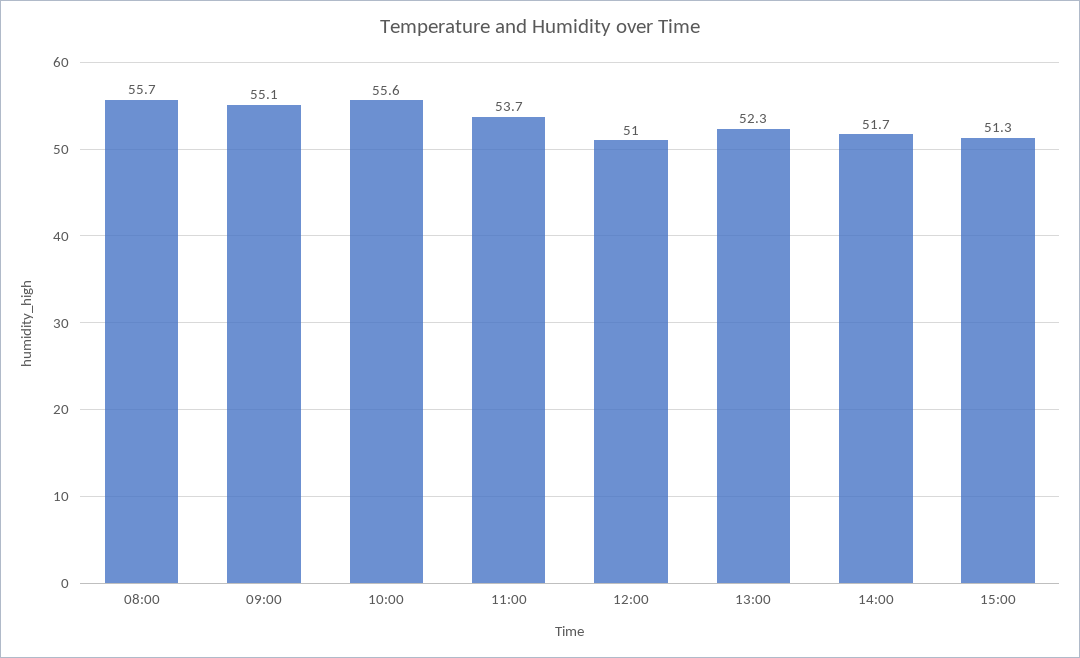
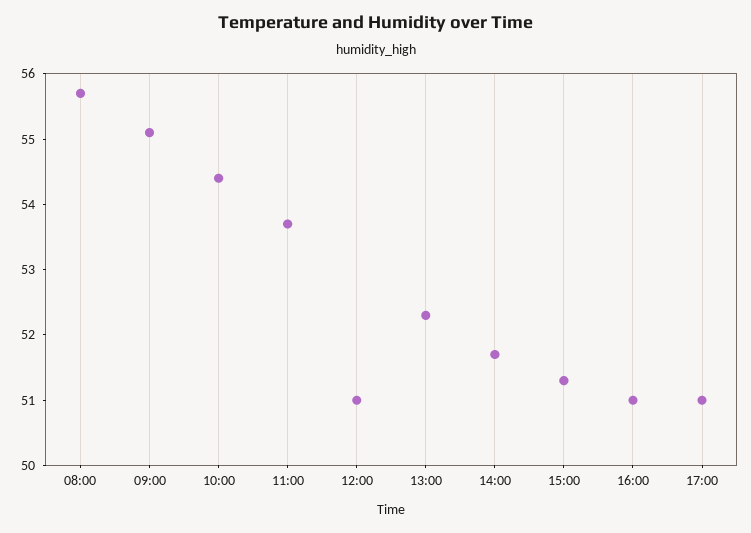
10:00: 55.6 -> 54.5
16:00: none -> 51
17:00: none -> 51

